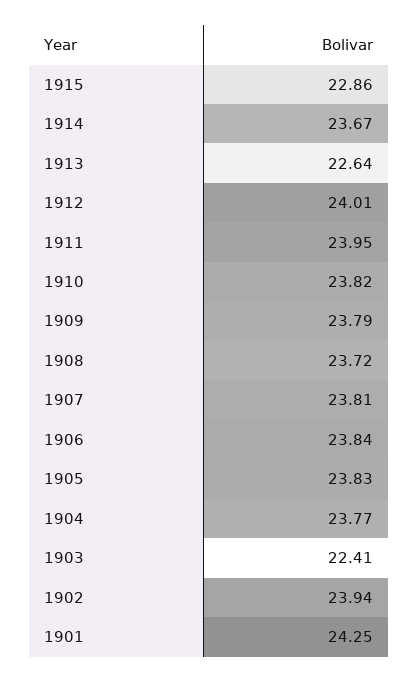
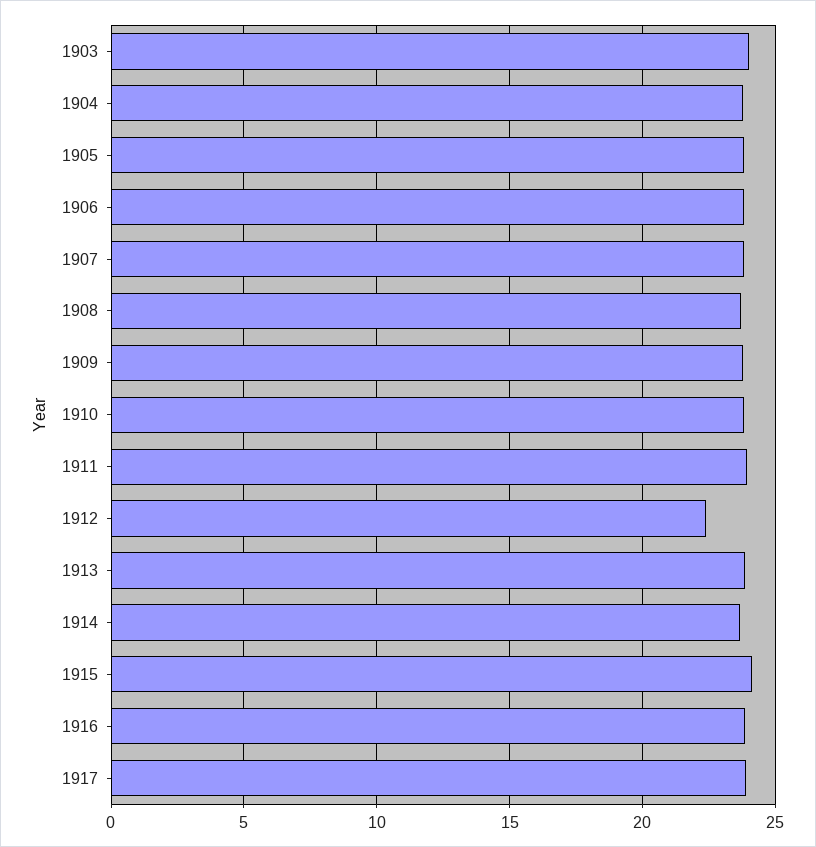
1915: 22.86 -> 24
1913: 22.64 -> 24
1912: 24.01 -> 22.5
1903: 22.41 -> 24
1902: 23.94 -> none
1901: 24.25 -> none
1916: none -> 24
1917: none -> 24

